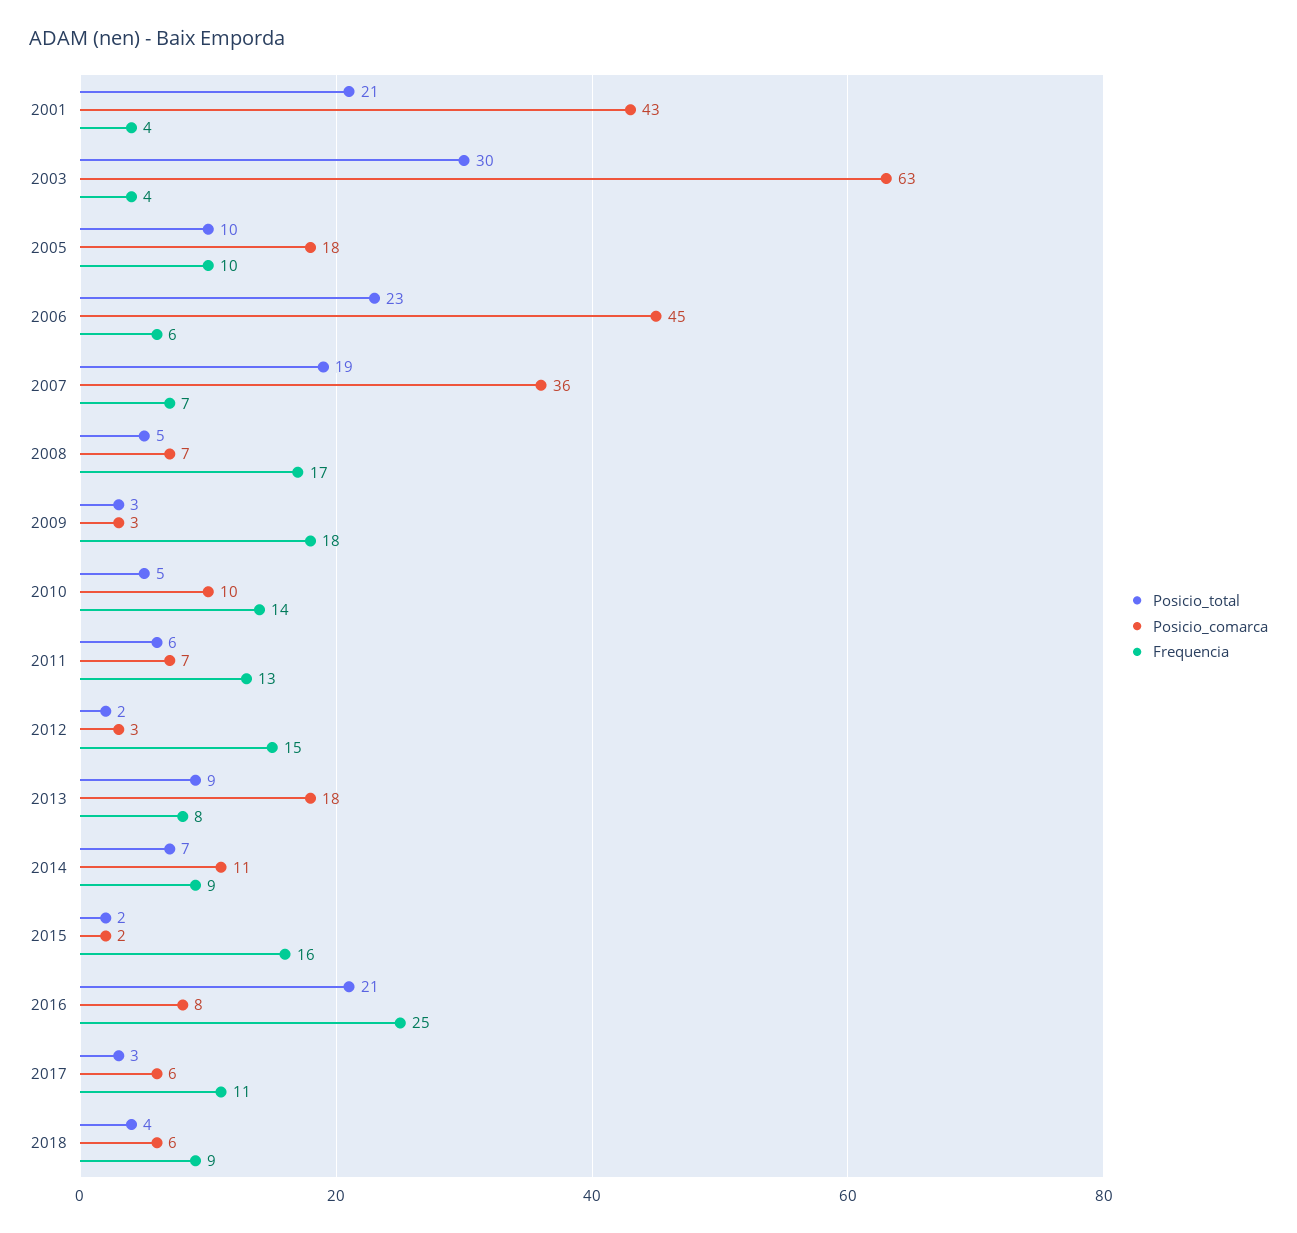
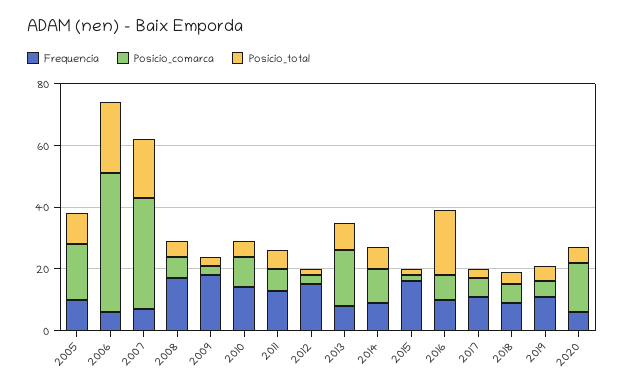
Posicio_total, 2001: 21 -> none
Posicio_comarca, 2001: 43 -> none
Frequencia, 2001: 4 -> none
Posicio_total, 2003: 30 -> none
Posicio_comarca, 2003: 63 -> none
Frequencia, 2003: 4 -> none
Frequencia, 2016: 25 -> 10
Frequencia, 2019: none -> 10
Posicio_comarca, 2019: none -> 5
Posicio_total, 2019: none -> 5
Frequencia, 2020: none -> 5
Posicio_comarca, 2020: none -> 15
Posicio_total, 2020: none -> 5

